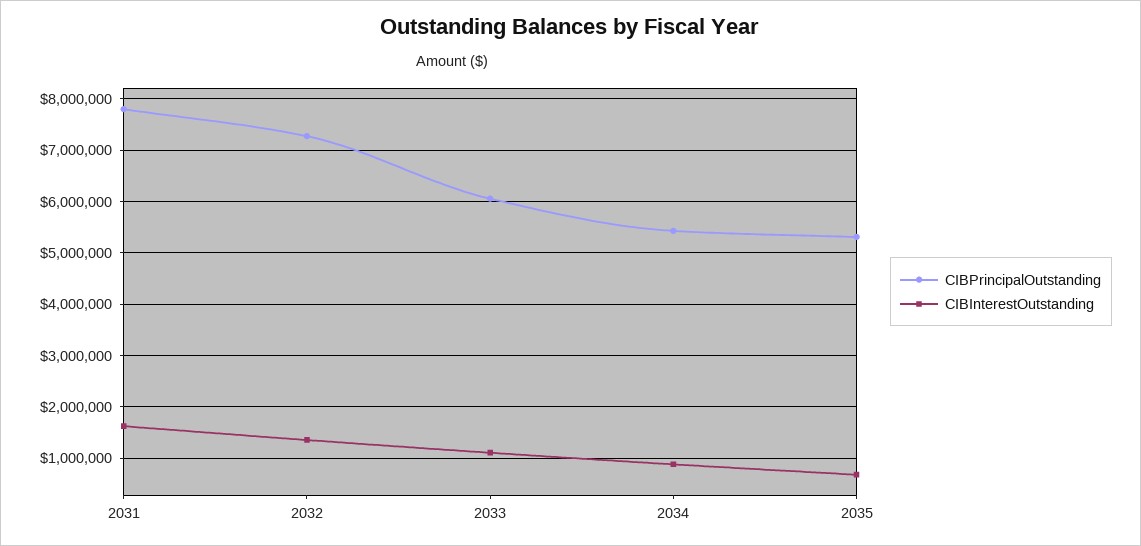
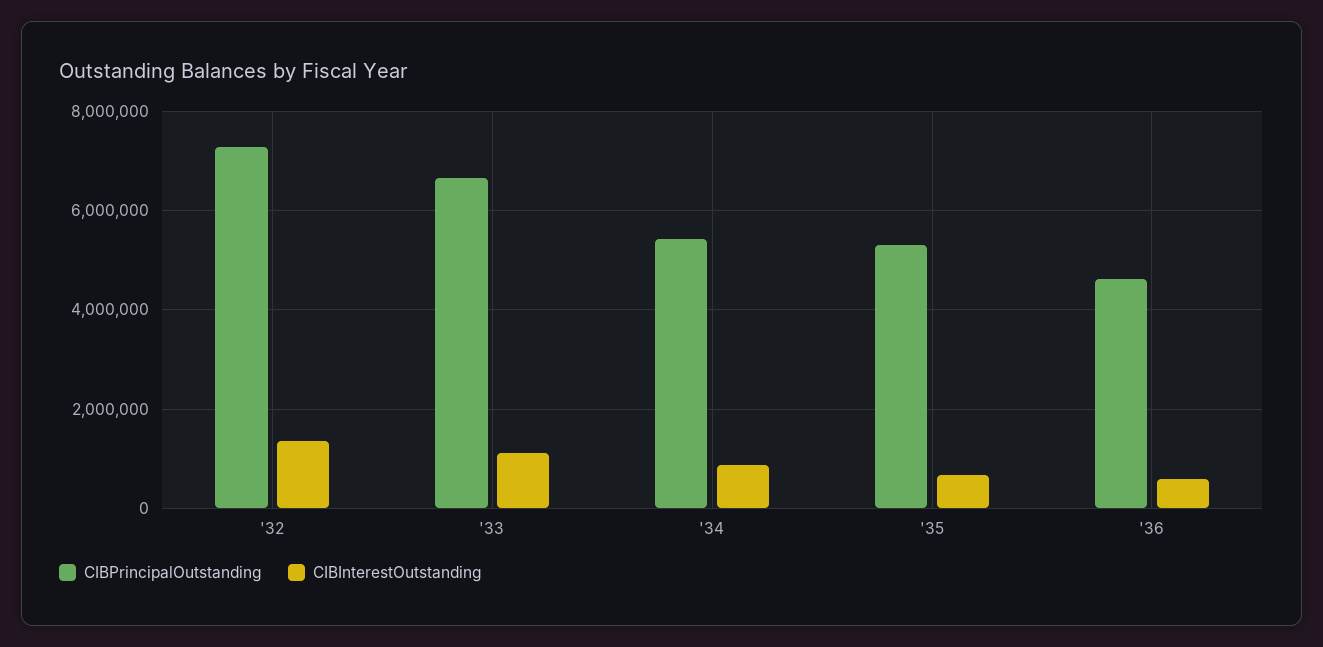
CIBPrincipalOutstanding, 2031: 7800000 -> none
CIBInterestOutstanding, 2031: 1600000 -> none
CIBPrincipalOutstanding, 2033: 6000000 -> 6600000
CIBPrincipalOutstanding, '36: none -> 4600000
CIBInterestOutstanding, '36: none -> 600000

